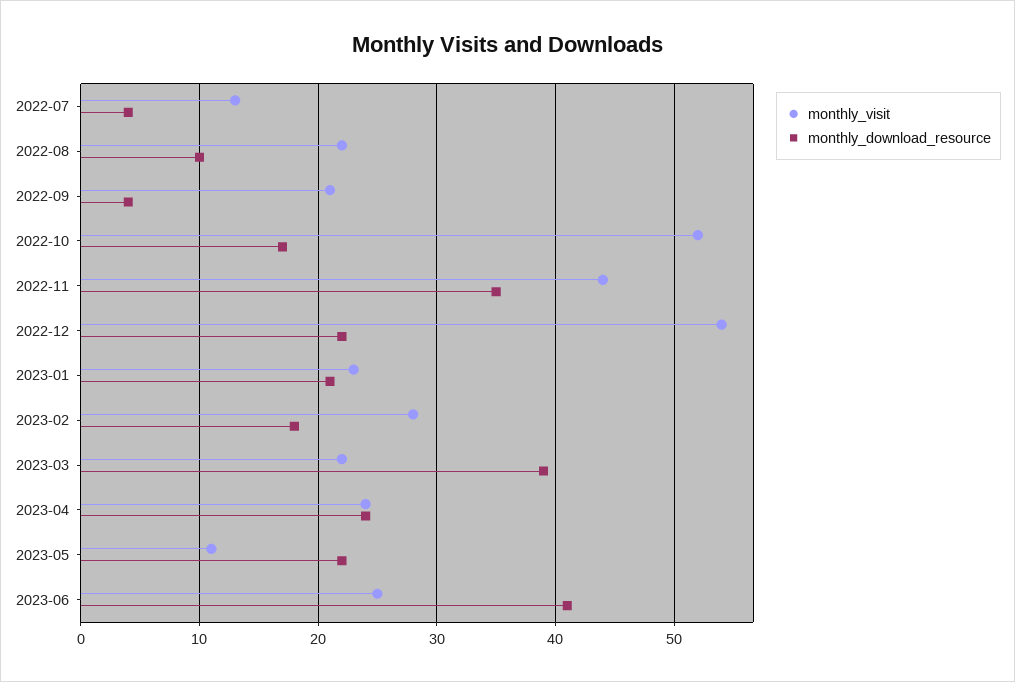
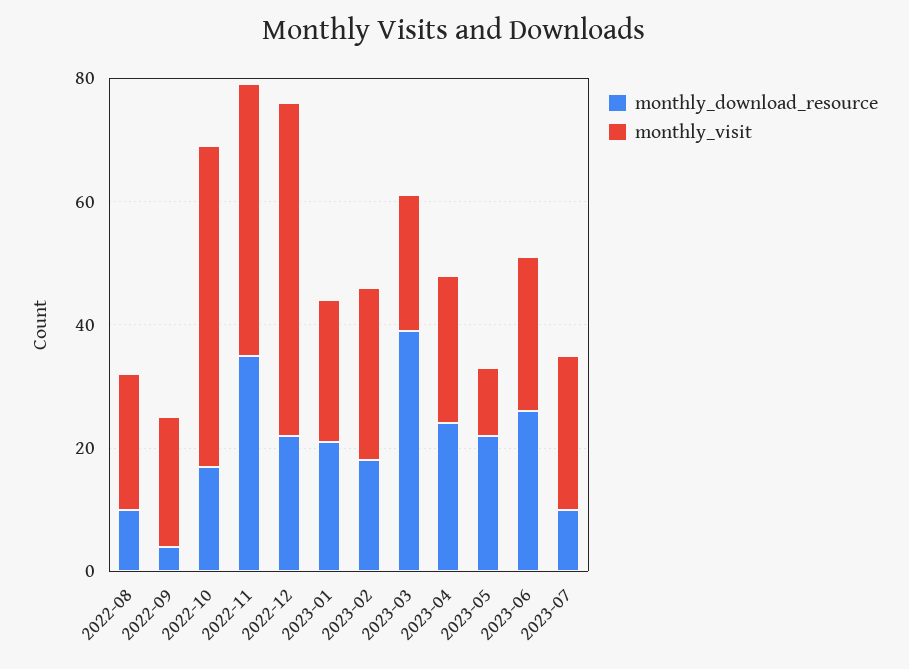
monthly_visit, 2022-07: 13 -> none
monthly_download_resource, 2022-07: 4 -> none
monthly_download_resource, 2023-06: 41 -> 25
monthly_download_resource, 2023-07: none -> 10
monthly_visit, 2023-07: none -> 25

